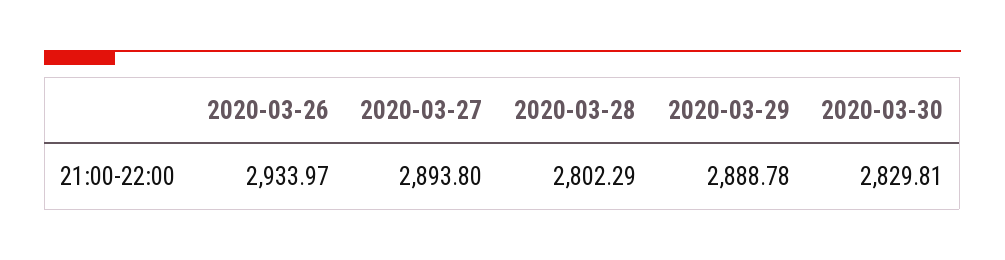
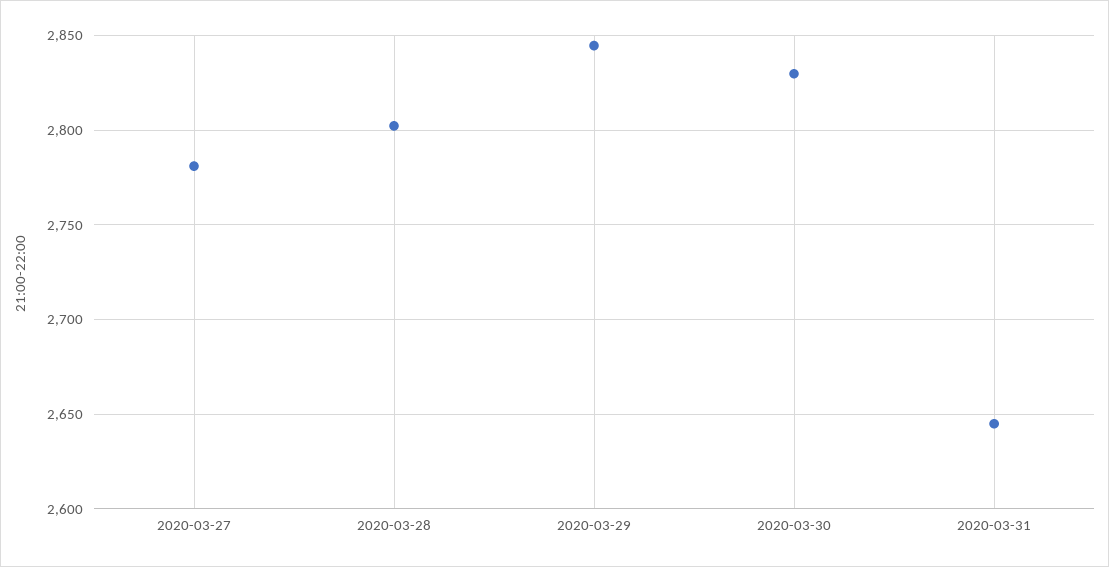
2020-03-26: 2933.97 -> none
2020-03-27: 2893.8 -> 2780
2020-03-29: 2888.78 -> 2845
2020-03-31: none -> 2645

